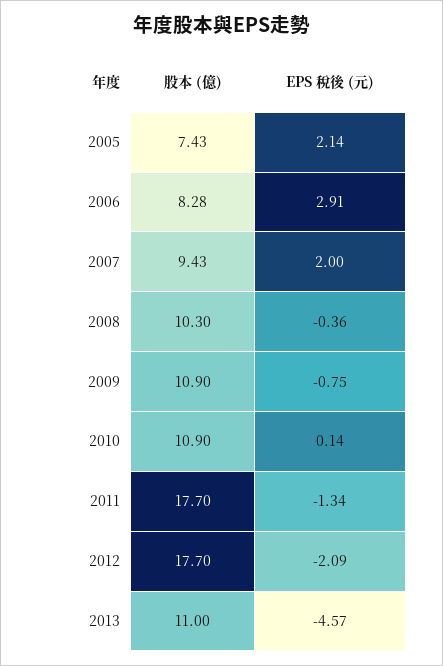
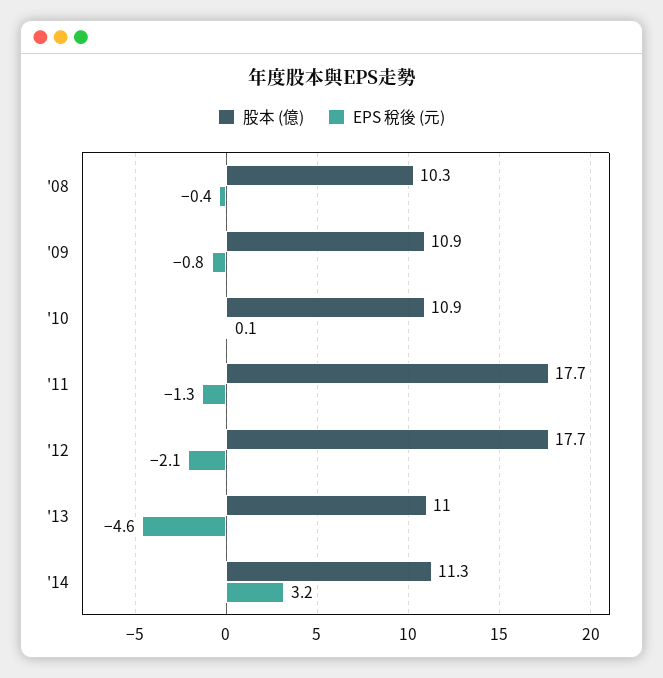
股本 (億), 2005: 7.43 -> none
EPS 稅後 (元), 2005: 2.14 -> none
股本 (億), 2006: 8.28 -> none
EPS 稅後 (元), 2006: 2.91 -> none
股本 (億), 2007: 9.43 -> none
EPS 稅後 (元), 2007: 2 -> none
股本 (億), '14: none -> 11.3
EPS 稅後 (元), '14: none -> 3.2

